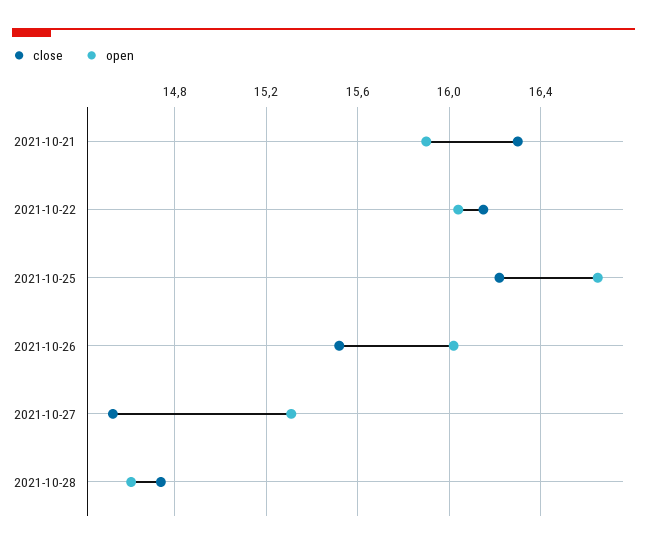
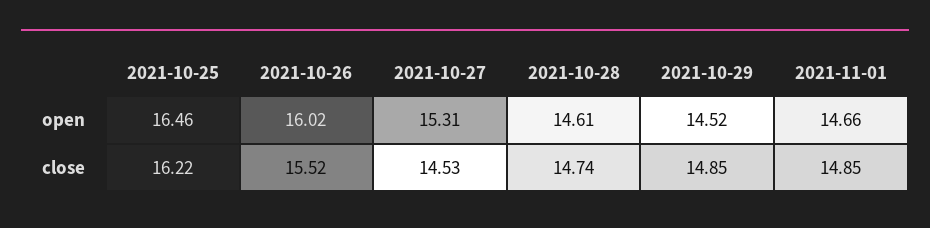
close, 2021-10-21: 16.3 -> none
open, 2021-10-21: 15.9 -> none
close, 2021-10-22: 16.15 -> none
open, 2021-10-22: 16.05 -> none
open, 2021-10-25: 16.65 -> 16.46
open, 2021-10-29: none -> 14.52
open, 2021-11-01: none -> 14.66
close, 2021-10-29: none -> 14.85
close, 2021-11-01: none -> 14.85

